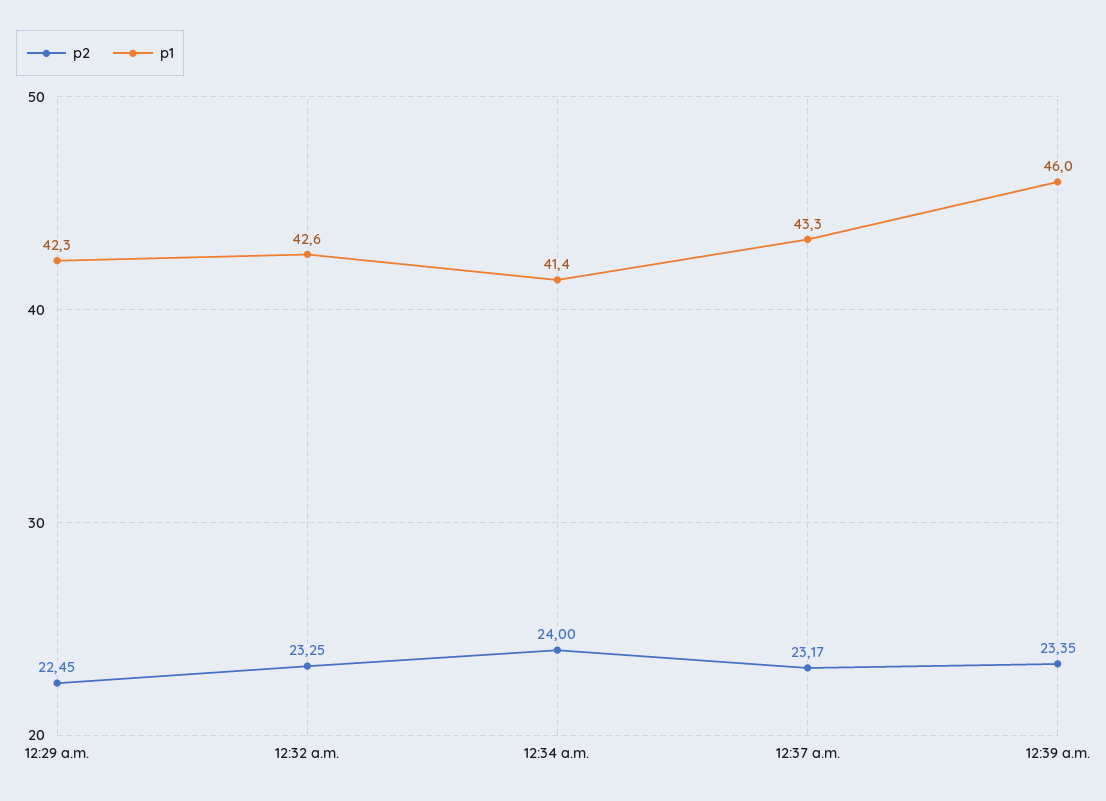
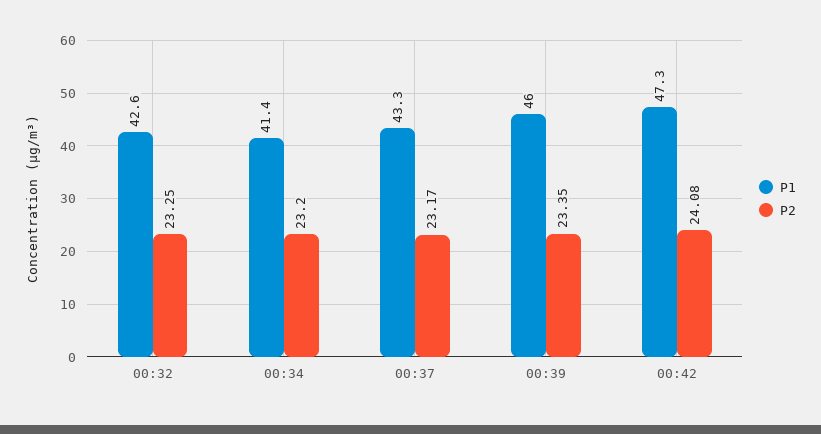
p2, 12:29 a.m.: 22.45 -> none
p1, 12:29 a.m.: 42.3 -> none
p2, 12:34 a.m.: 24 -> 23.2
p1, 00:42: none -> 47.3
p2, 00:42: none -> 24.08

